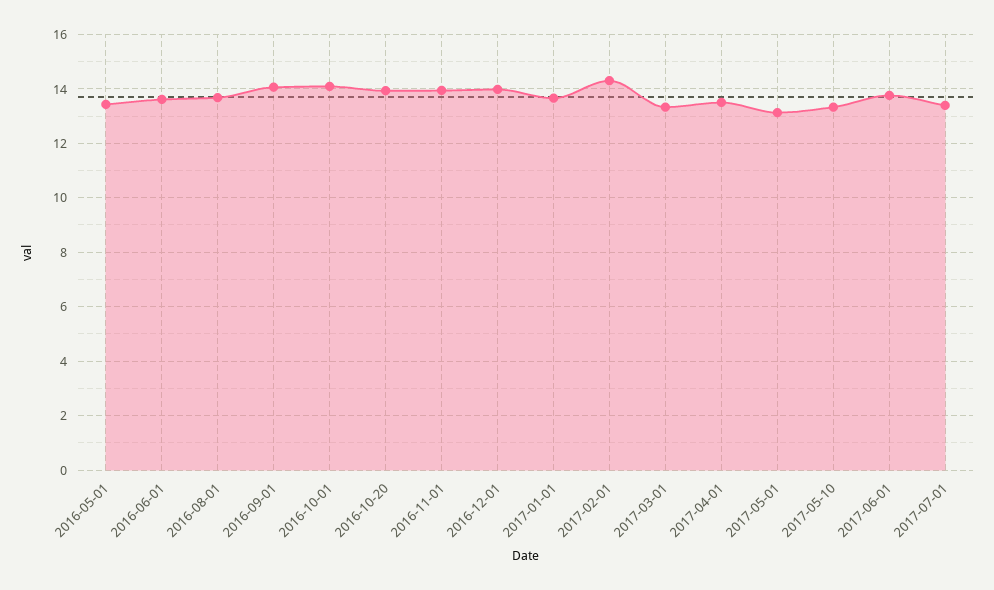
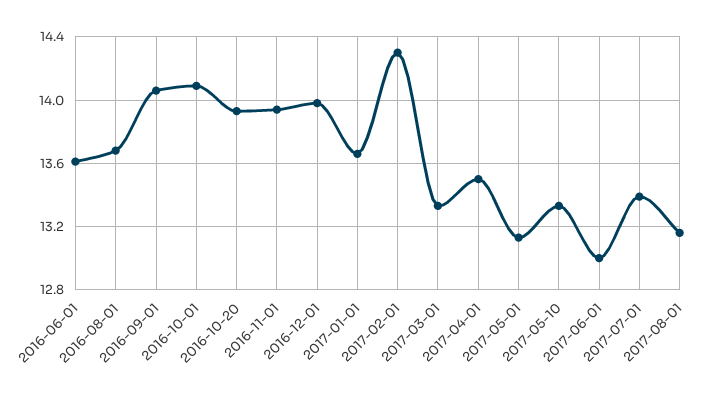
2016-05-01: 13.5 -> none
2017-06-01: 13.75 -> 13
2017-08-01: none -> 13.15

